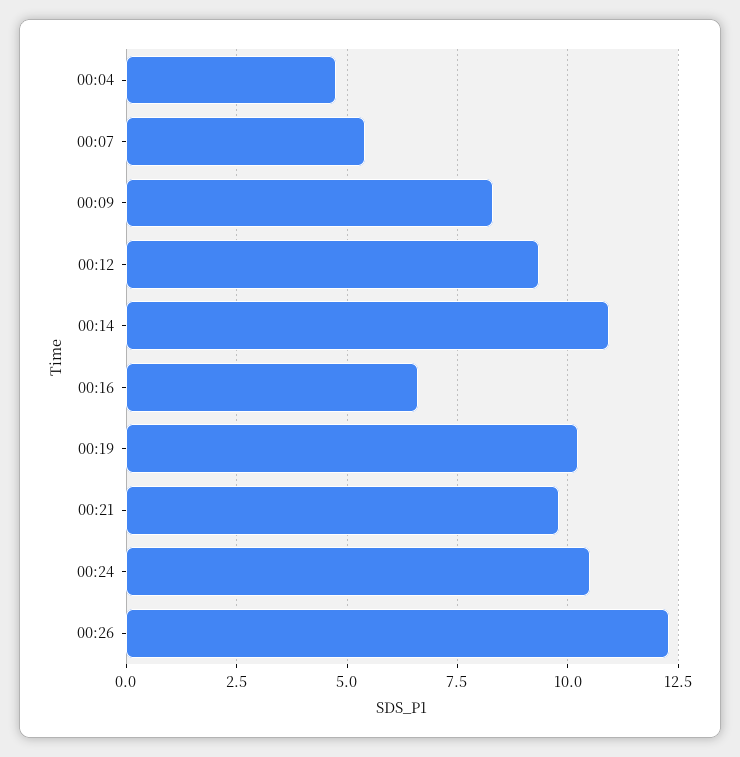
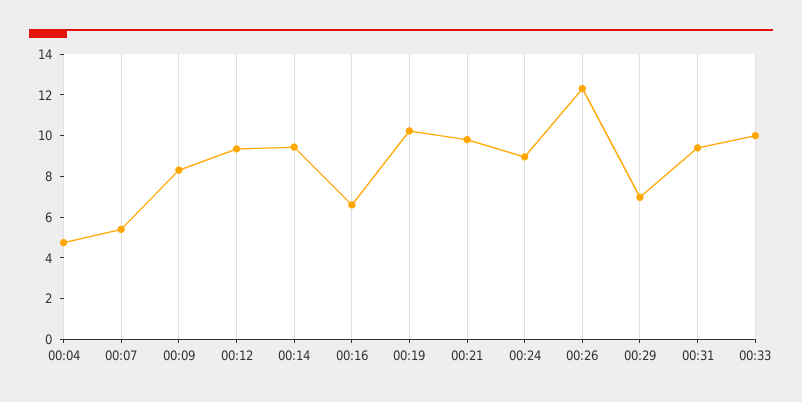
00:14: 11 -> 9.5
00:24: 10.5 -> 9
00:29: none -> 7
00:31: none -> 9.5
00:33: none -> 10

